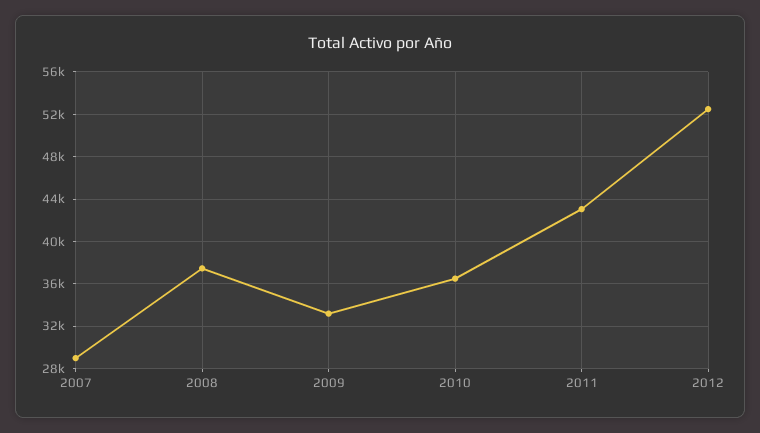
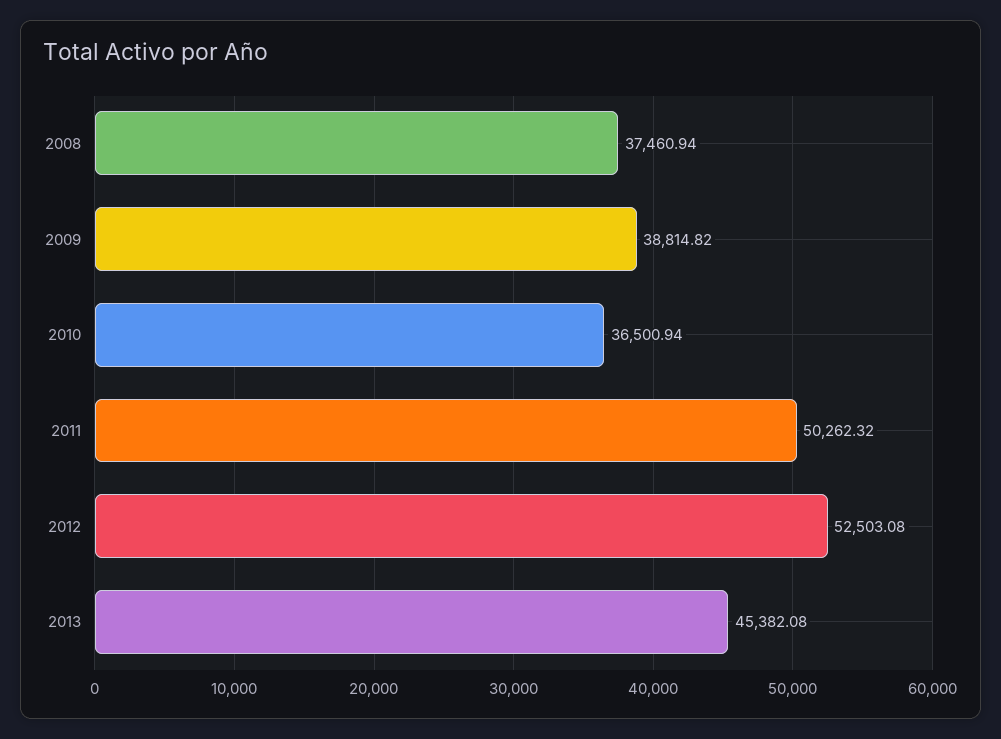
2007: 29000 -> none
2009: 33000 -> 38814.82
2011: 43000 -> 50262.32
2013: none -> 45382.08

